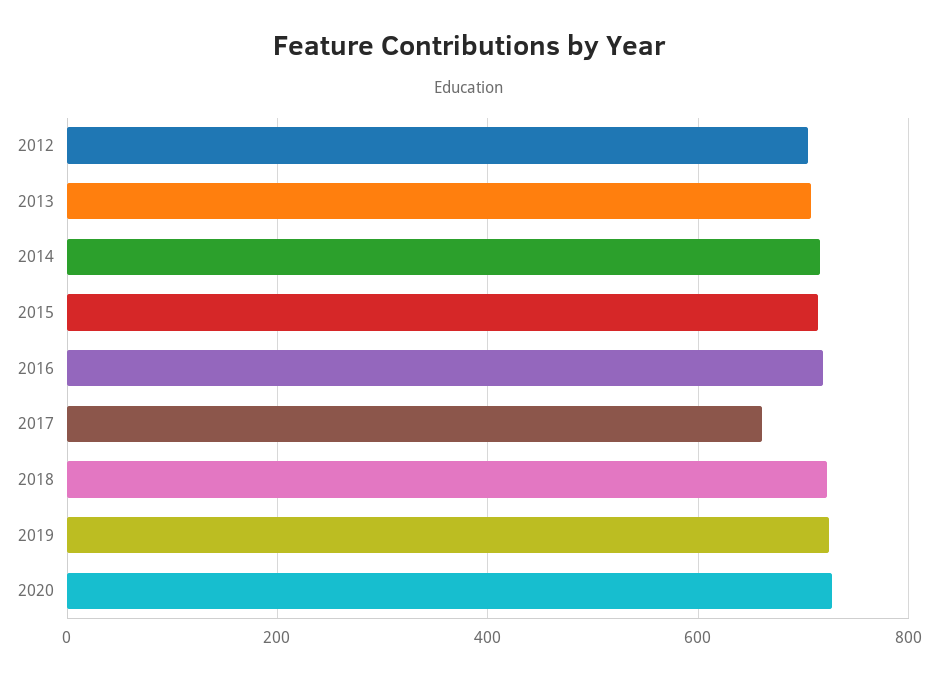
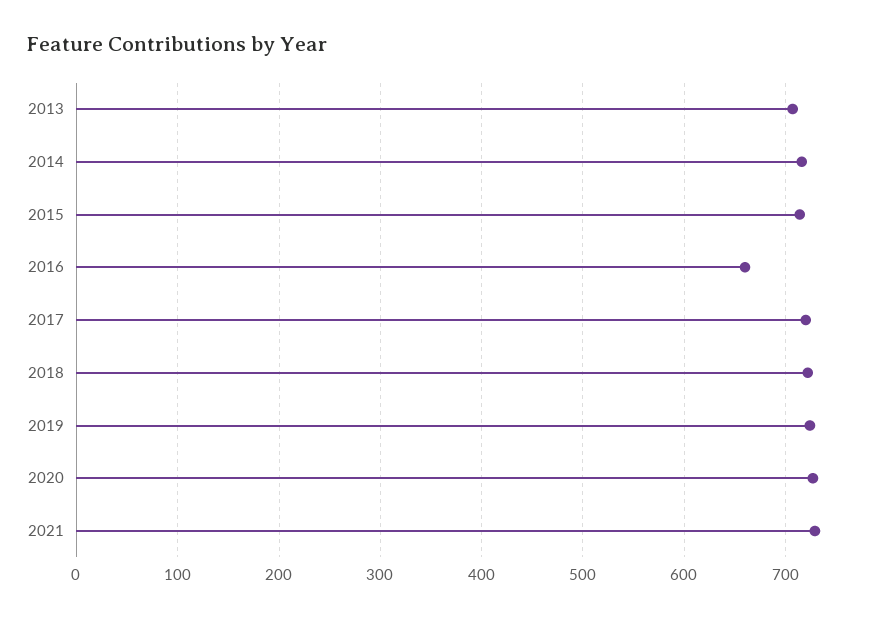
2012: 700 -> none
2016: 720 -> 660
2017: 660 -> 720
2021: none -> 730

